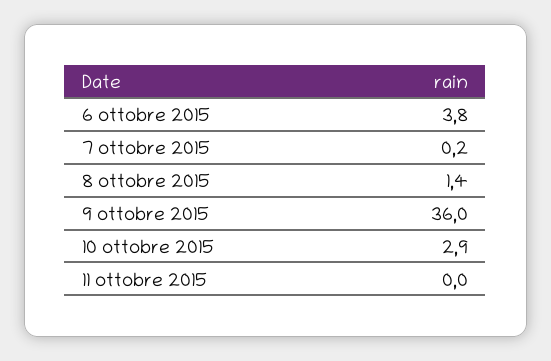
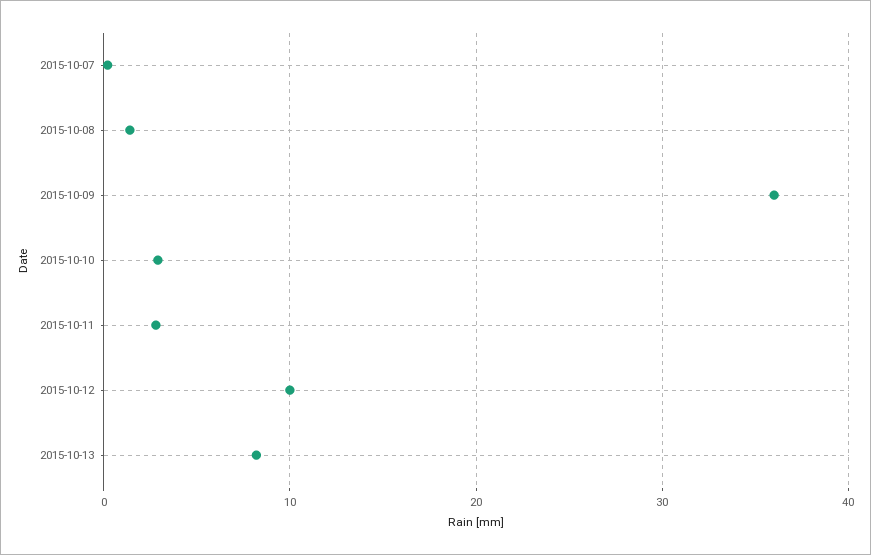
6 ottobre 2015: 3.8 -> none
11 ottobre 2015: 0 -> 3
2015-10-12: none -> 10
2015-10-13: none -> 8

